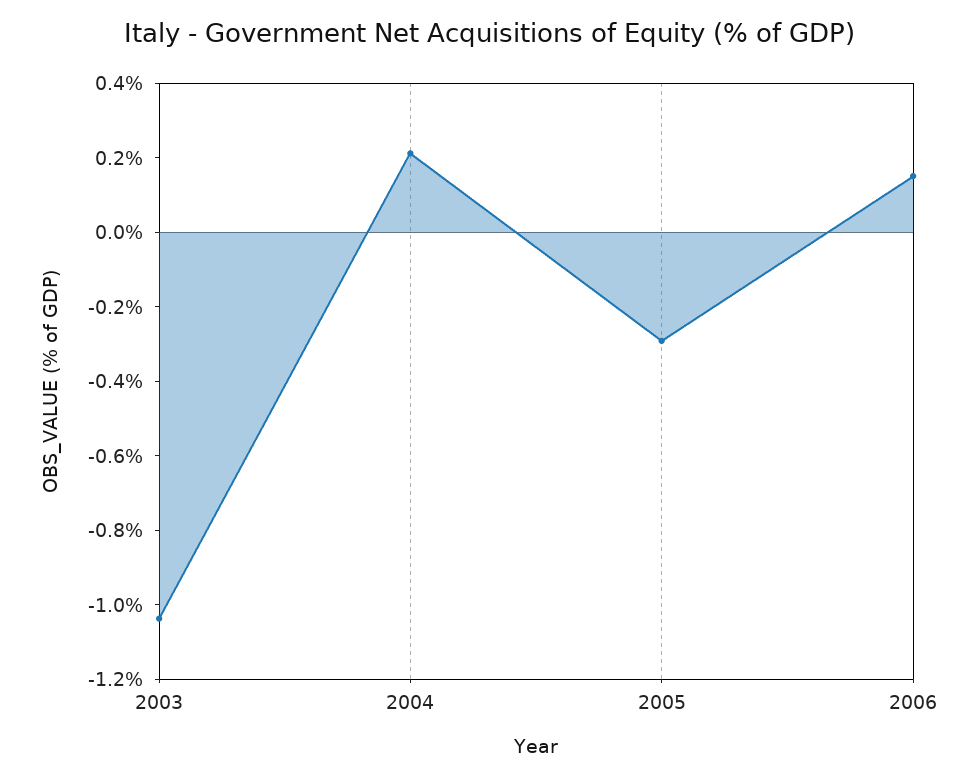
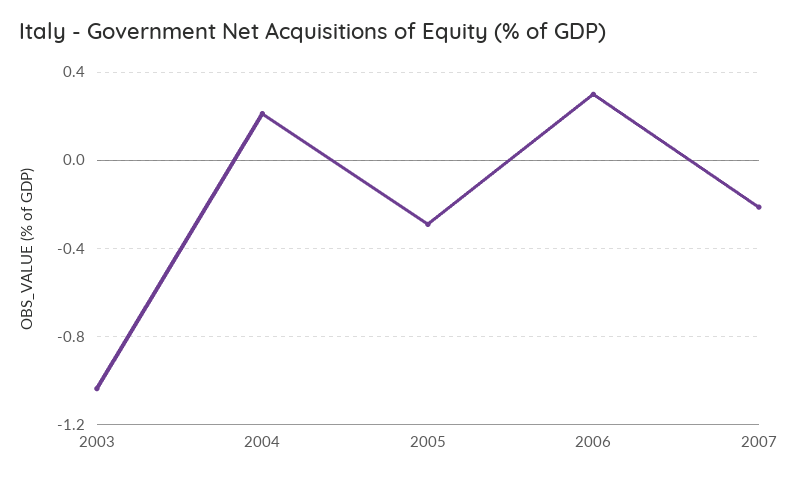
2006: 0.15 -> 0.3
2007: none -> -0.2

